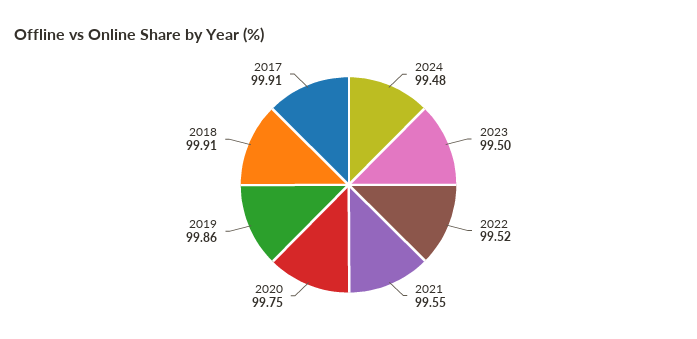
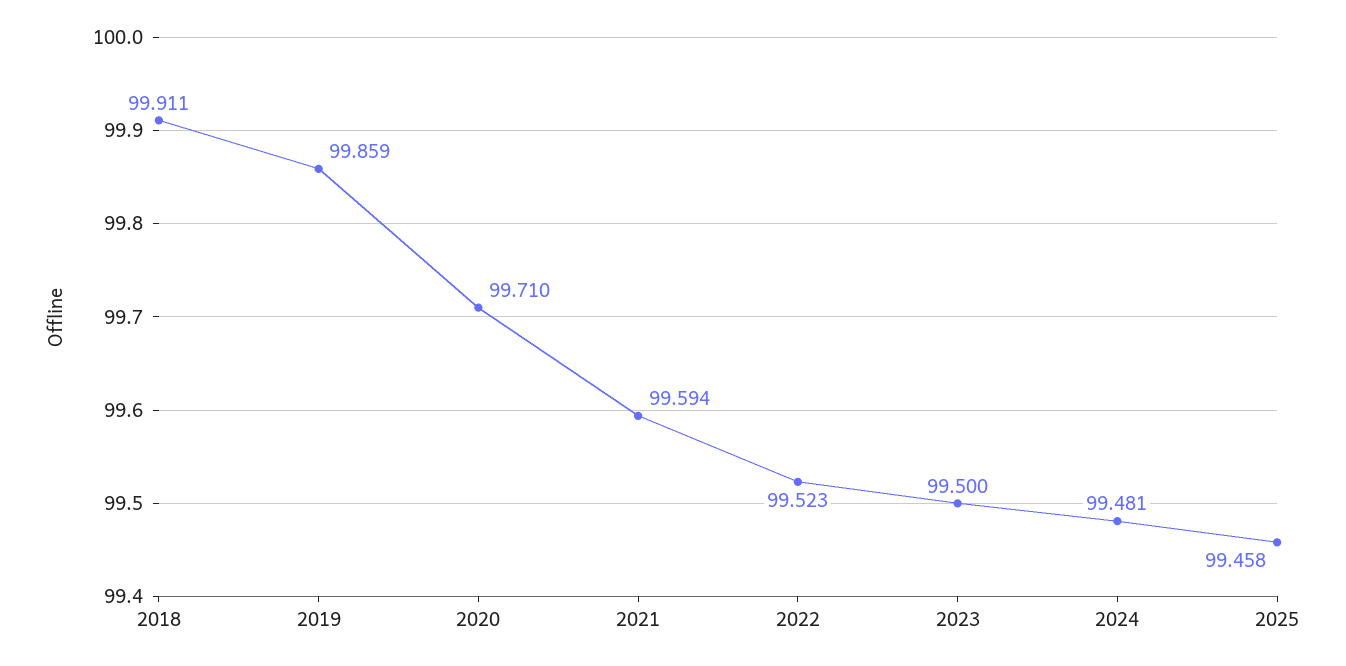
2021: 99.55 -> 99.594
2020: 99.75 -> 99.71
2017: 99.91 -> none
2025: none -> 99.458

